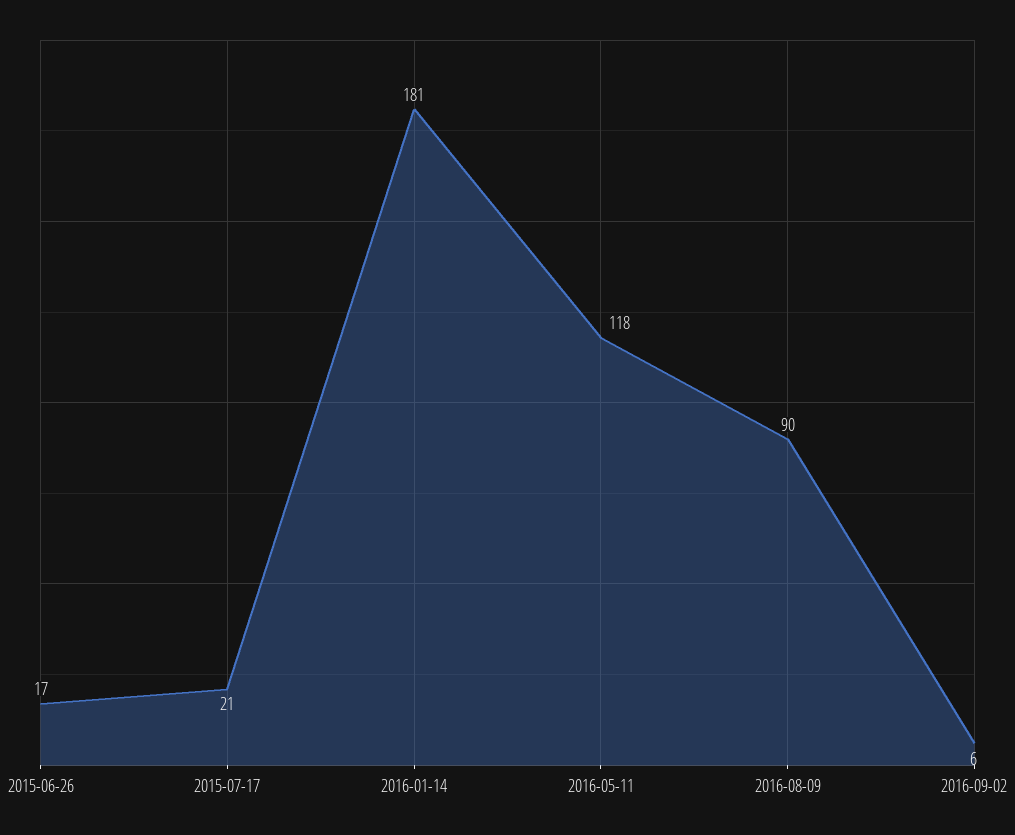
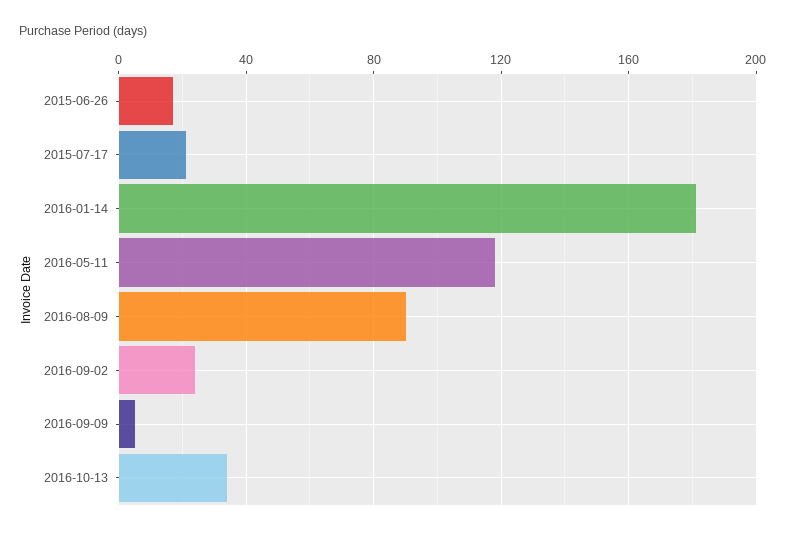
2016-09-02: 6 -> 25
2016-09-09: none -> 5
2016-10-13: none -> 35

